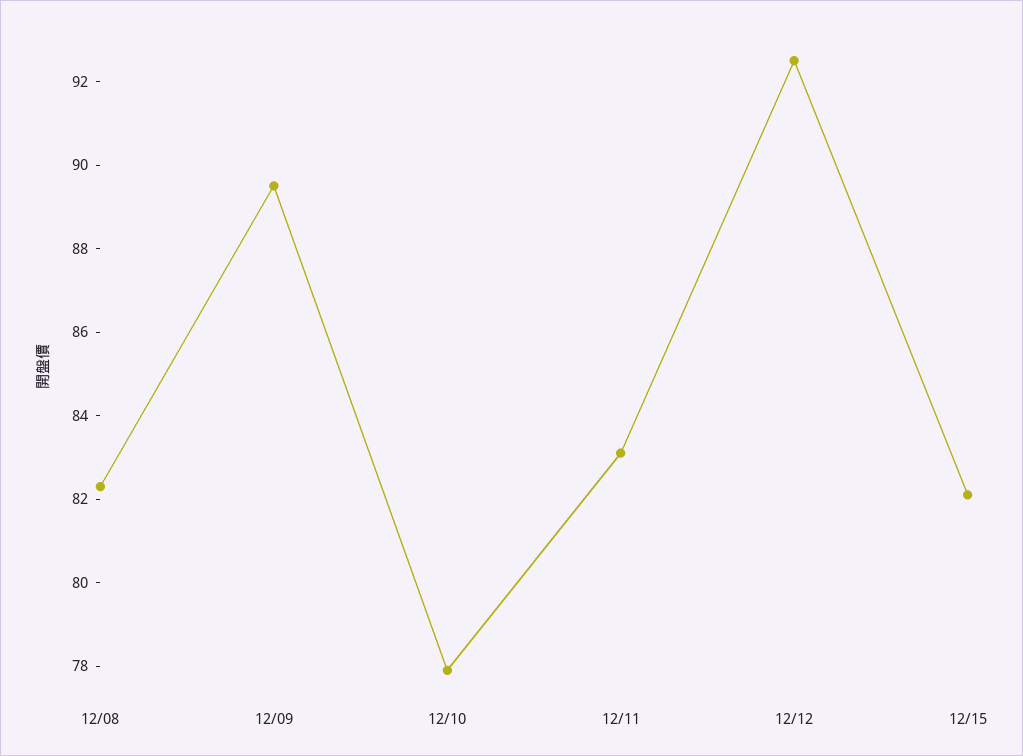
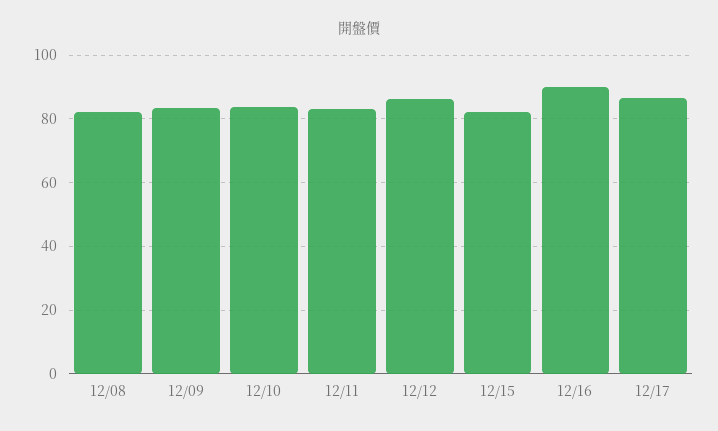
12/09: 89.5 -> 84
12/10: 78 -> 84
12/12: 92.5 -> 86
12/16: none -> 90
12/17: none -> 86

